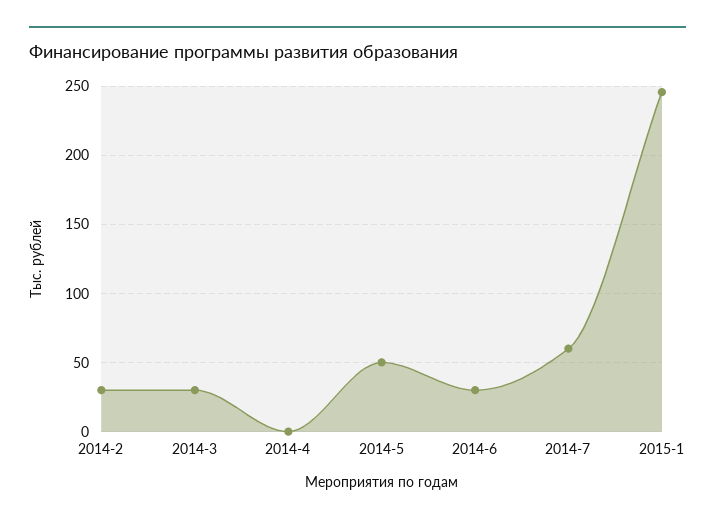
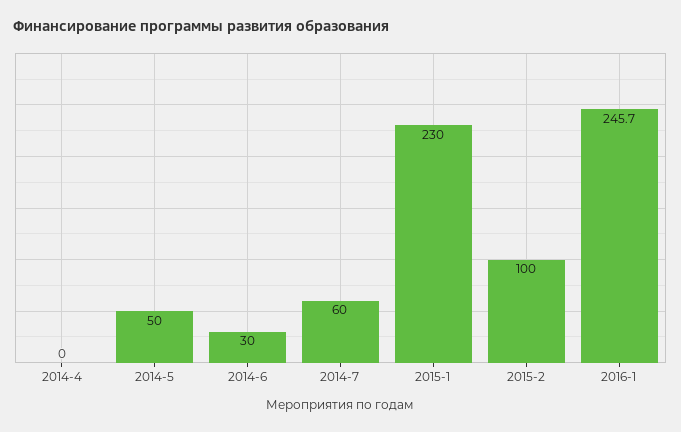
2014-2: 30 -> none
2014-3: 30 -> none
2015-1: 245 -> 230
2015-2: none -> 100
2016-1: none -> 245.7

